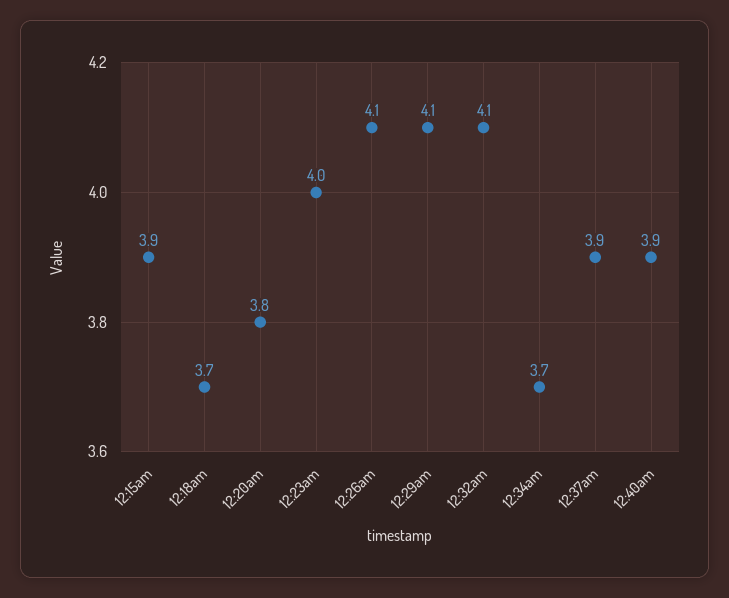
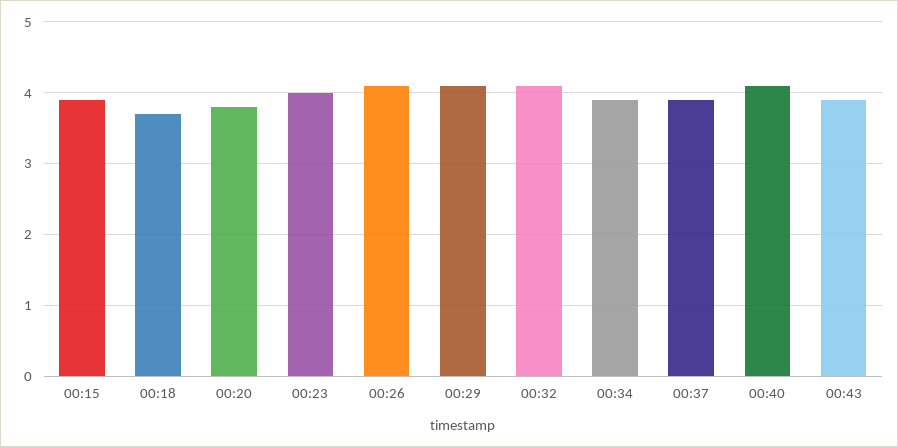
12:34am: 3.7 -> 3.9
12:40am: 3.9 -> 4.1
00:43: none -> 3.9

